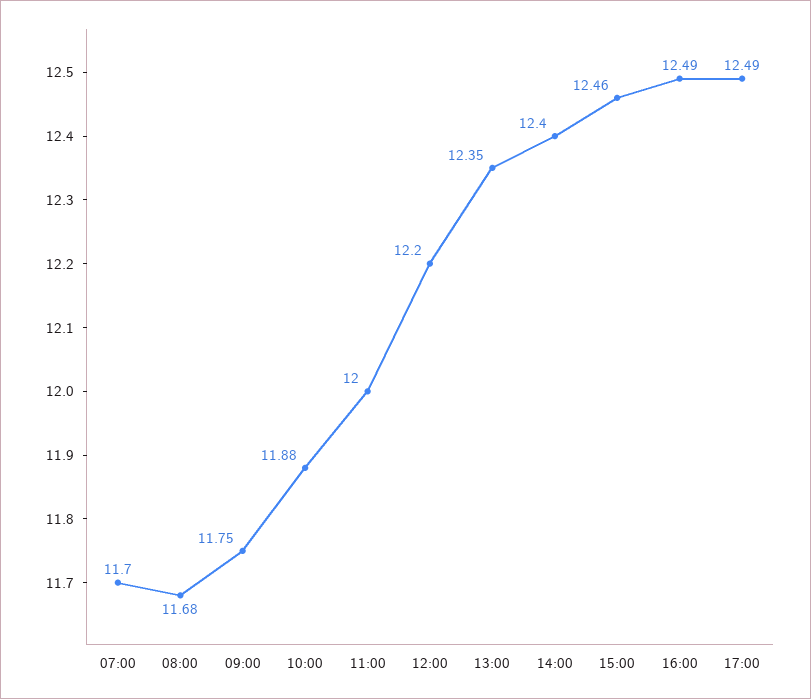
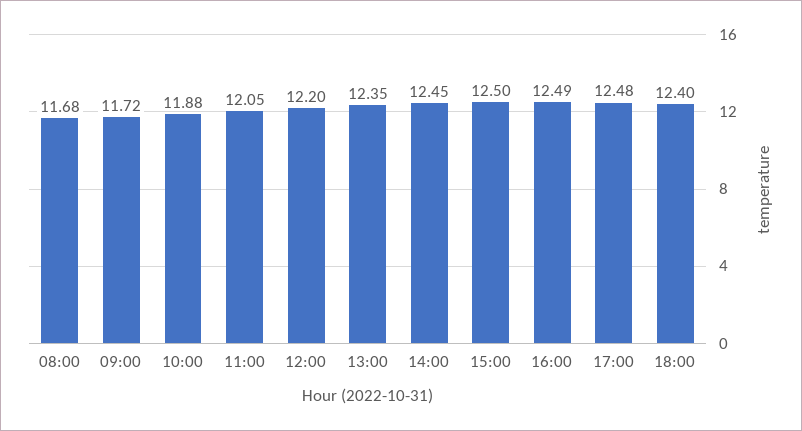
07:00: 11.7 -> none
09:00: 11.75 -> 11.72
11:00: 12 -> 12.05
14:00: 12.4 -> 12.45
15:00: 12.46 -> 12.5
17:00: 12.49 -> 12.48
18:00: none -> 12.4

